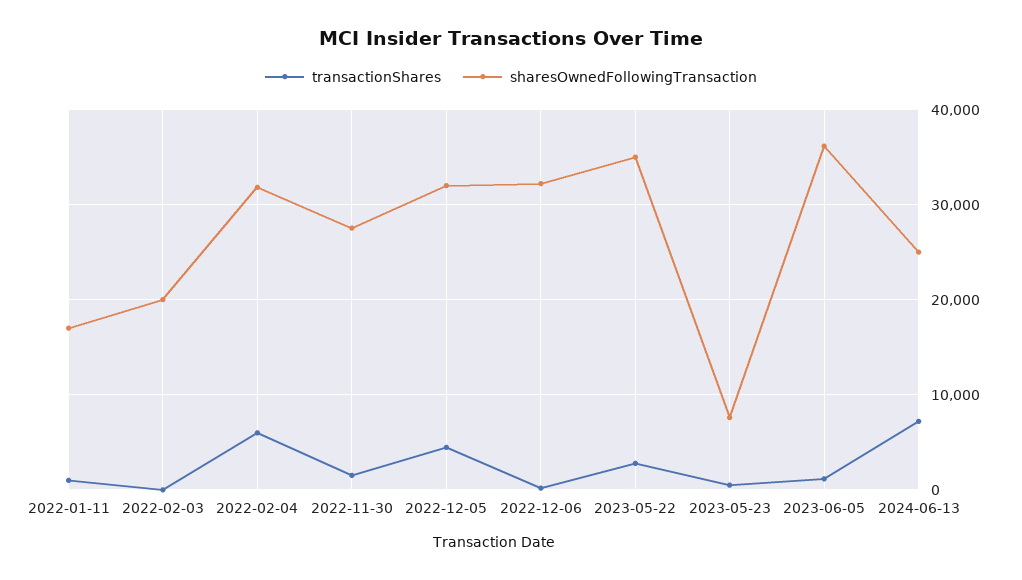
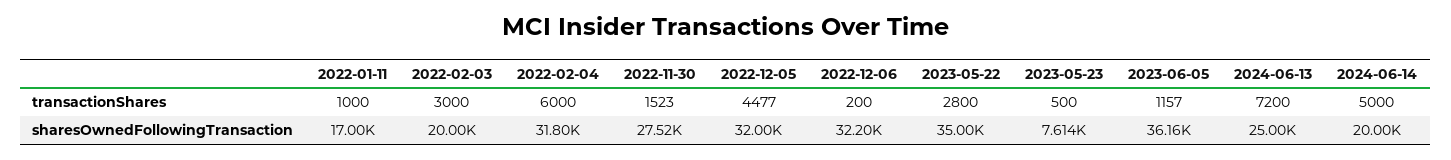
transactionShares, 2022-02-03: 0 -> 3000
transactionShares, 2024-06-14: none -> 5000
sharesOwnedFollowingTransaction, 2024-06-14: none -> 20000

